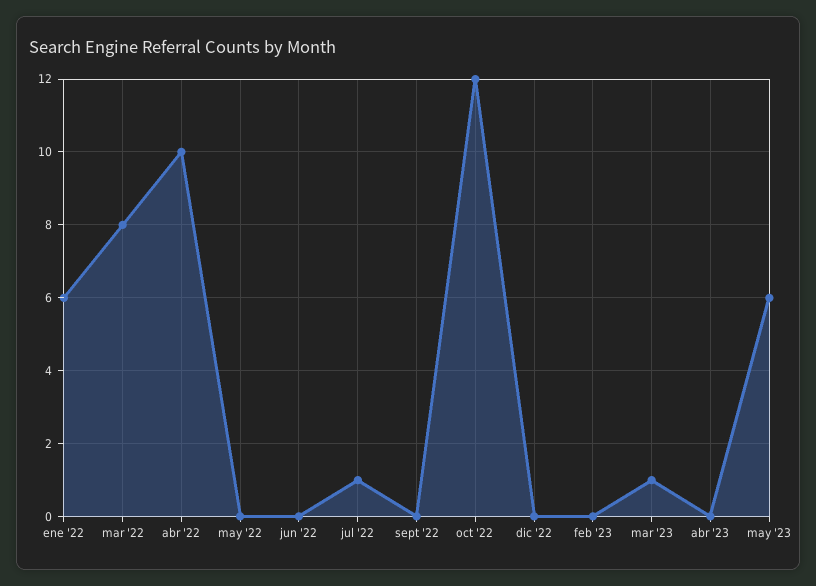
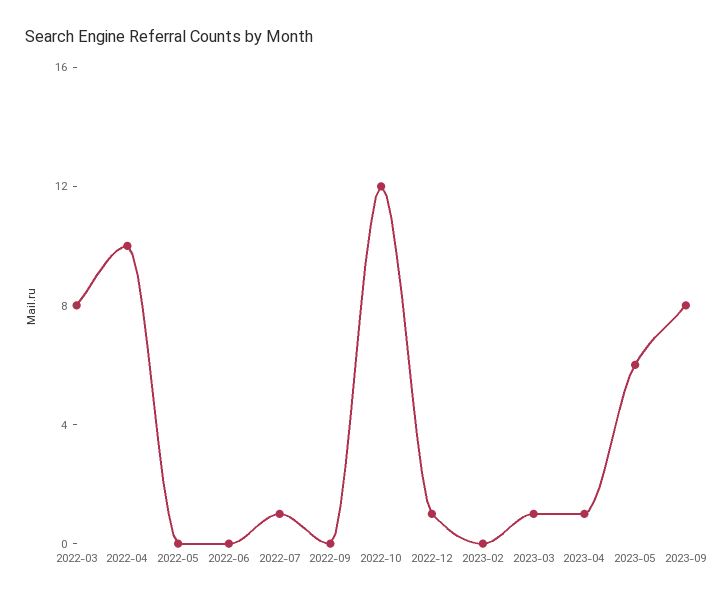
ene '22: 6 -> none
dic '22: 0 -> 1
abr '23: 0 -> 1
2023-09: none -> 8

